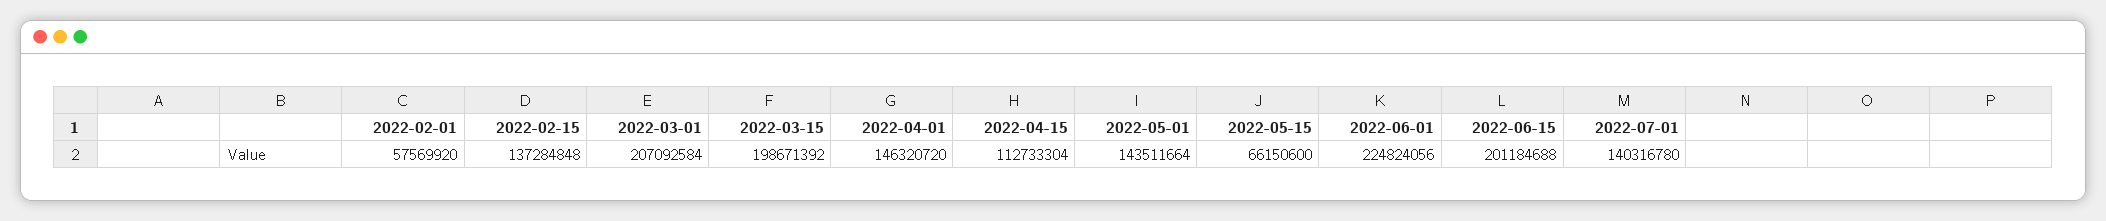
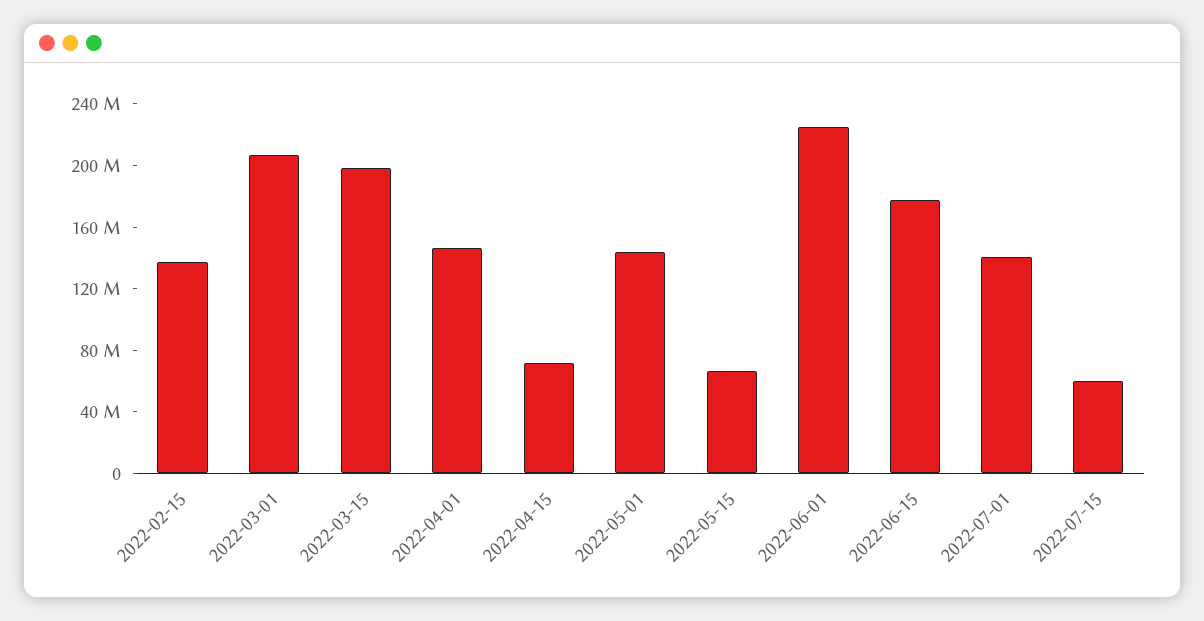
2022-02-01: 57569920 -> none
2022-04-15: 112733304 -> 70000000
2022-06-15: 201184688 -> 180000000
2022-07-15: none -> 60000000

